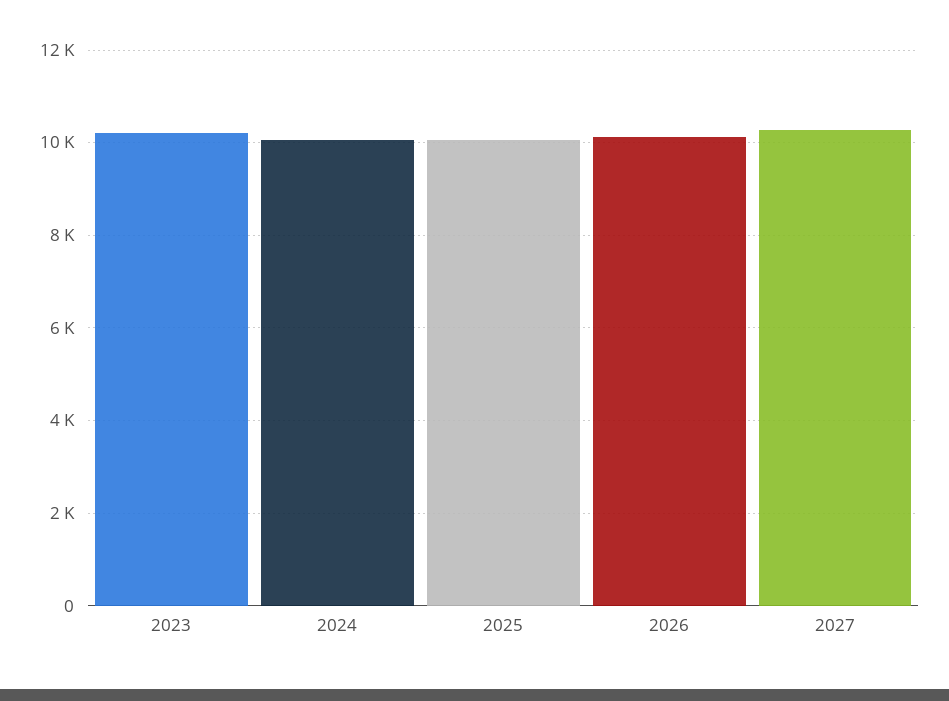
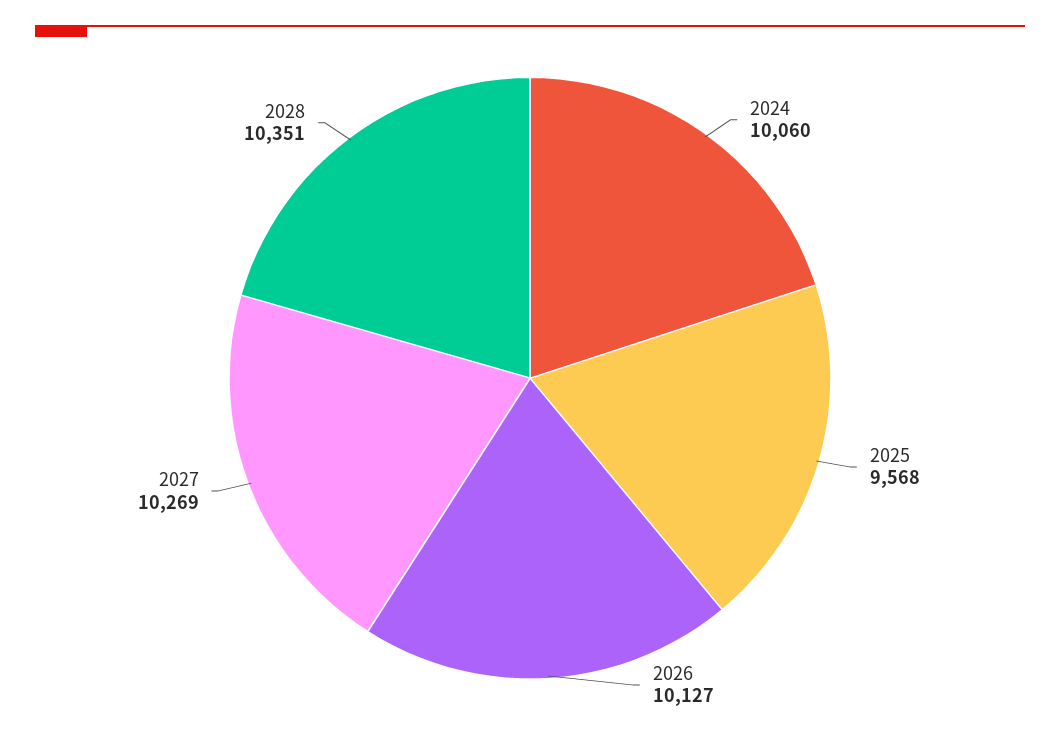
2023: 10200 -> none
2025: 10000 -> 9568
2028: none -> 10351

